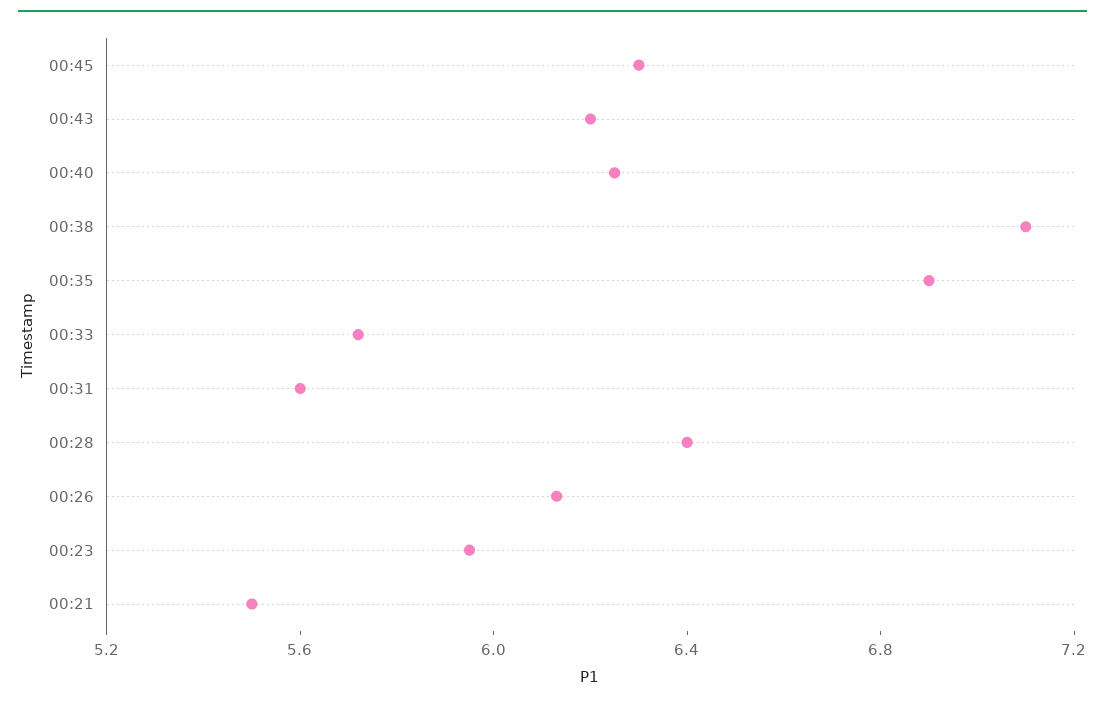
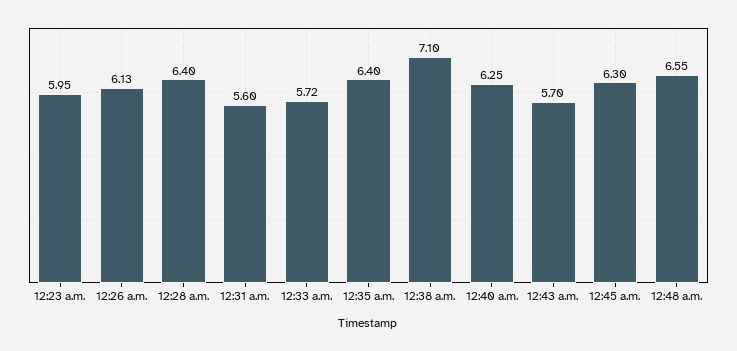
00:43: 6.2 -> 5.7
00:35: 6.9 -> 6.4
00:21: 5.5 -> none
12:48 a.m.: none -> 6.55

